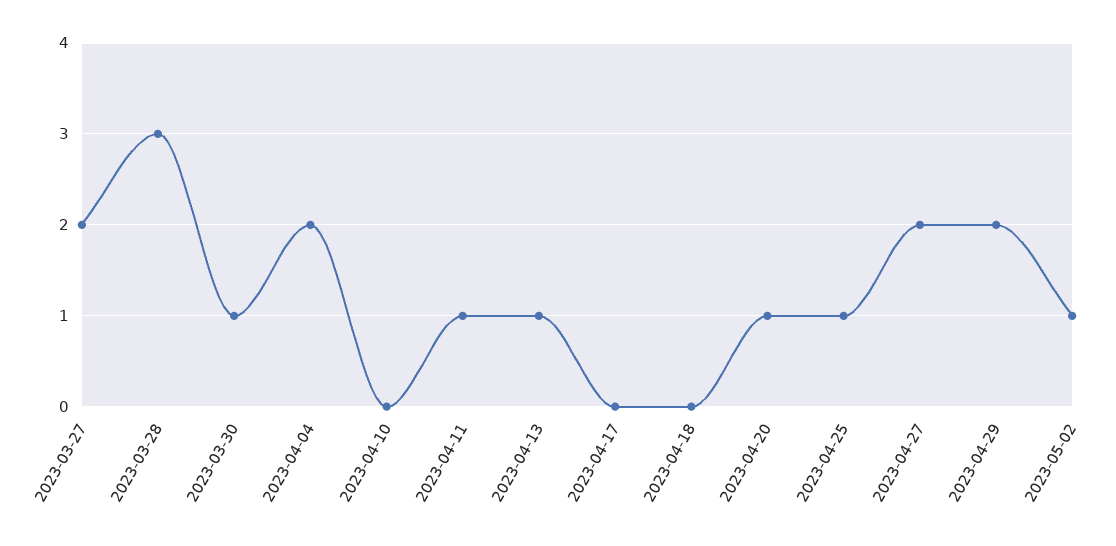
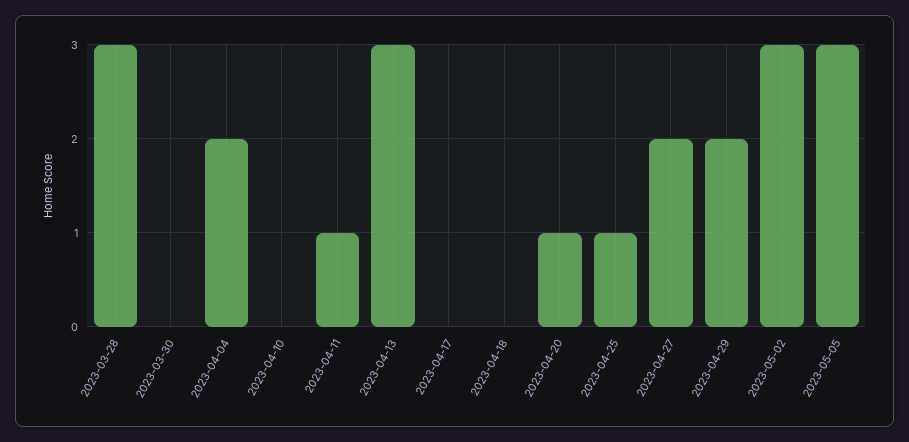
2023-03-27: 2 -> none
2023-03-30: 1 -> 0
2023-04-13: 1 -> 3
2023-05-02: 1 -> 3
2023-05-05: none -> 3

